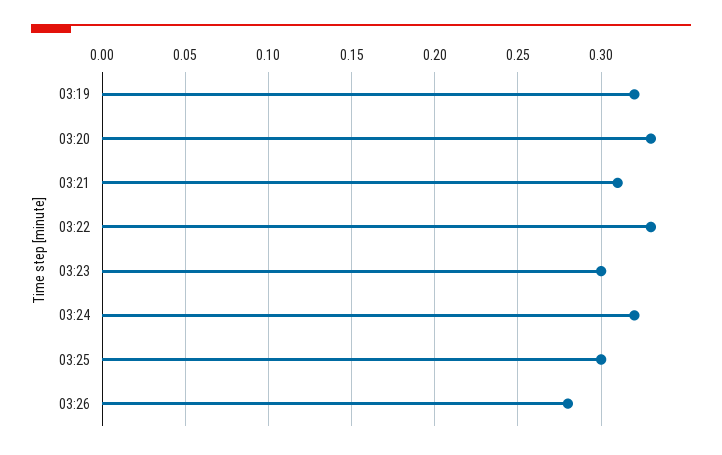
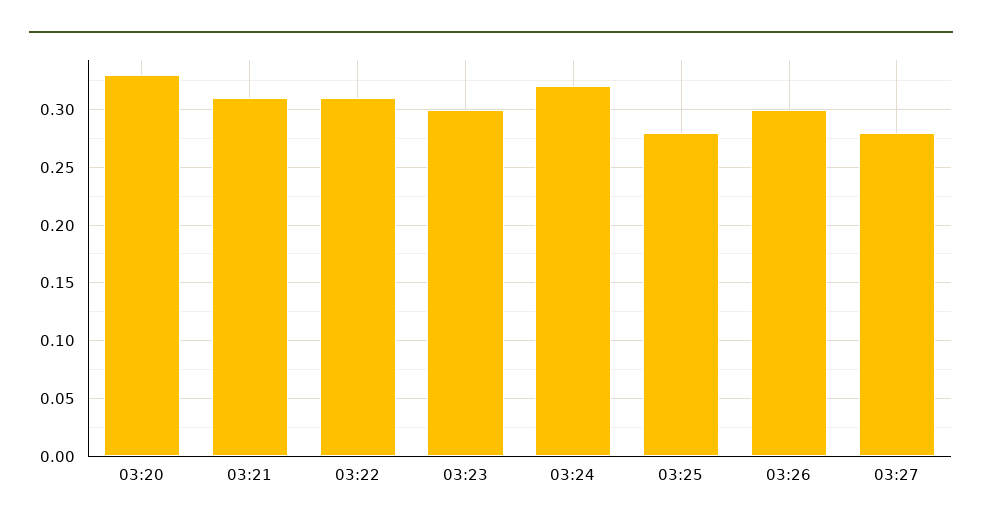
03:19: 0.32 -> none
03:22: 0.33 -> 0.31
03:25: 0.3 -> 0.28
03:26: 0.28 -> 0.3
03:27: none -> 0.28

